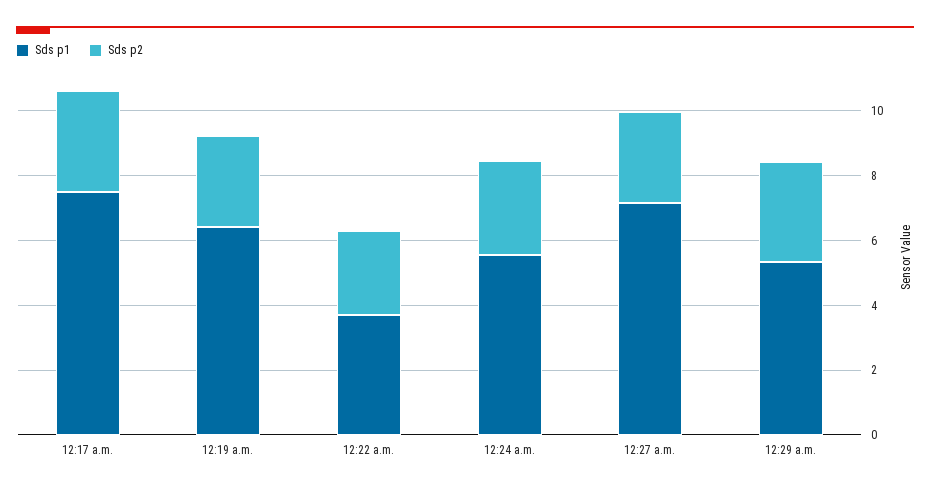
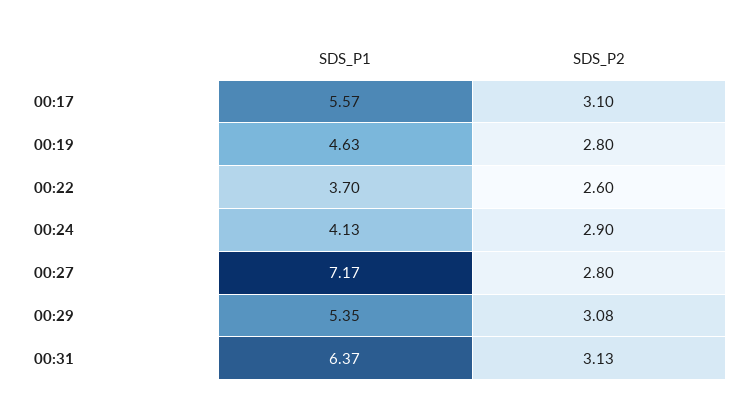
Sds p1, 12:17 a.m.: 7.5 -> 5.57
Sds p1, 12:19 a.m.: 6.5 -> 4.63
Sds p1, 12:24 a.m.: 5.5 -> 4.13
Sds p1, 00:31: none -> 6.37
Sds p2, 00:31: none -> 3.13

